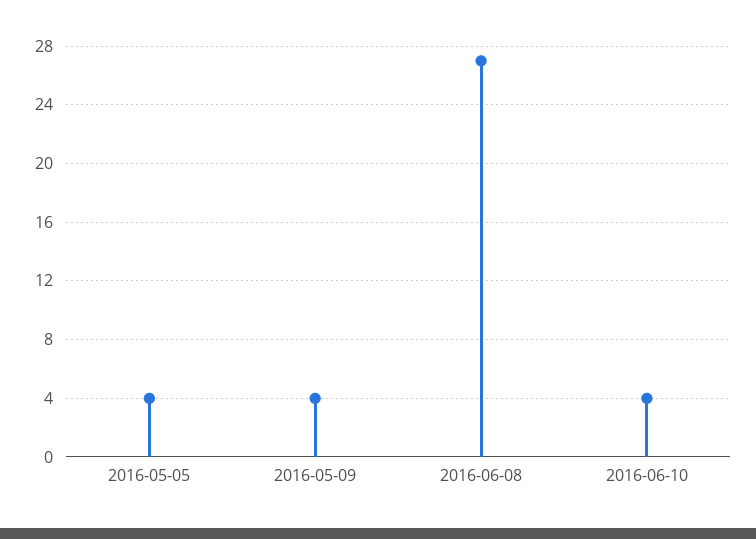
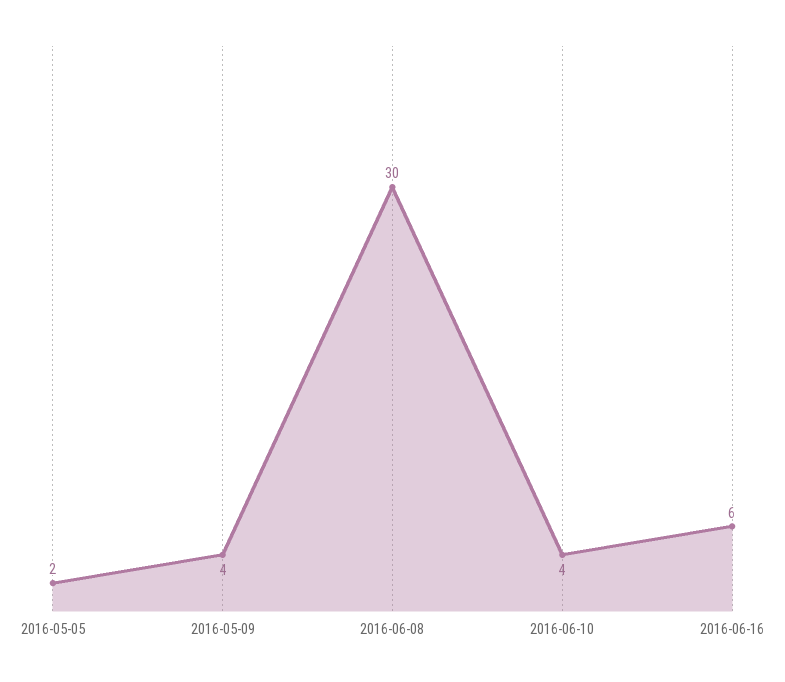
2016-05-05: 4 -> 2
2016-06-08: 27 -> 30
2016-06-16: none -> 6

